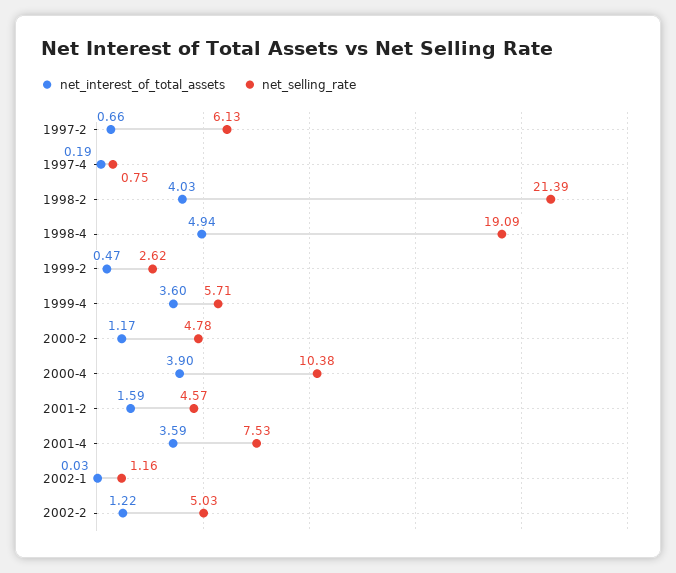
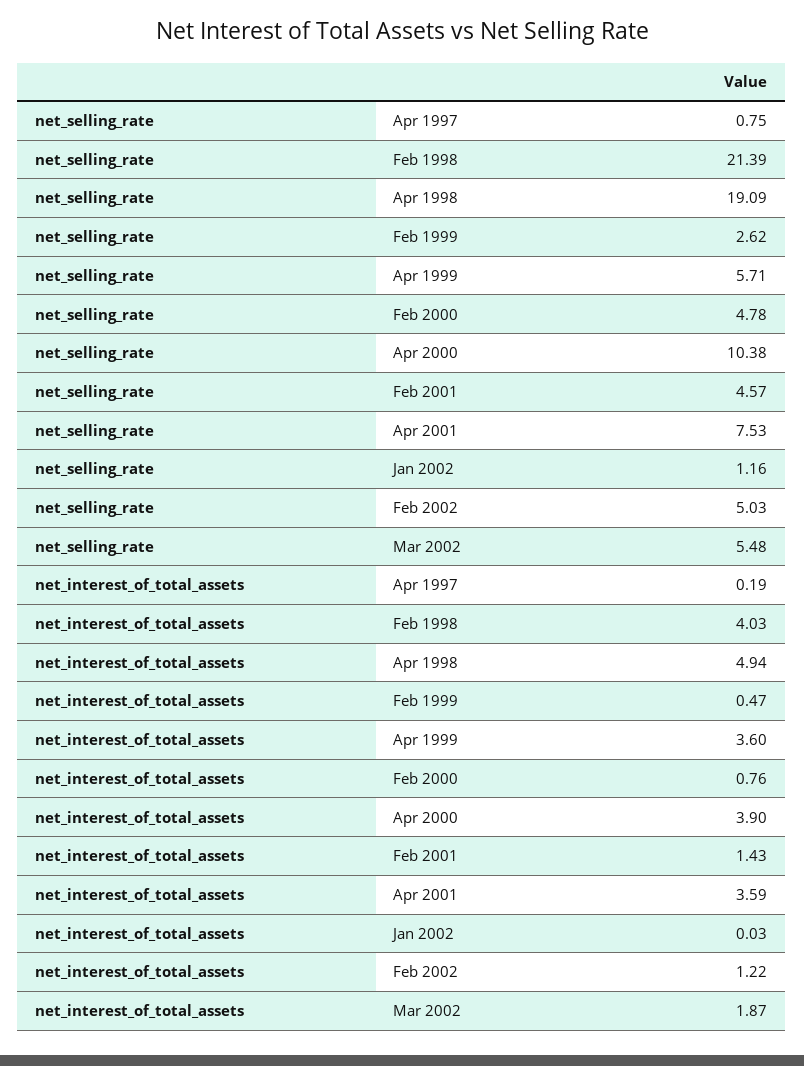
net_interest_of_total_assets, 1997-2: 0.66 -> none
net_selling_rate, 1997-2: 6.13 -> none
net_interest_of_total_assets, 2000-2: 1.17 -> 0.76
net_interest_of_total_assets, 2001-2: 1.59 -> 1.43
net_selling_rate, Mar 2002: none -> 5.48
net_interest_of_total_assets, Mar 2002: none -> 1.87

